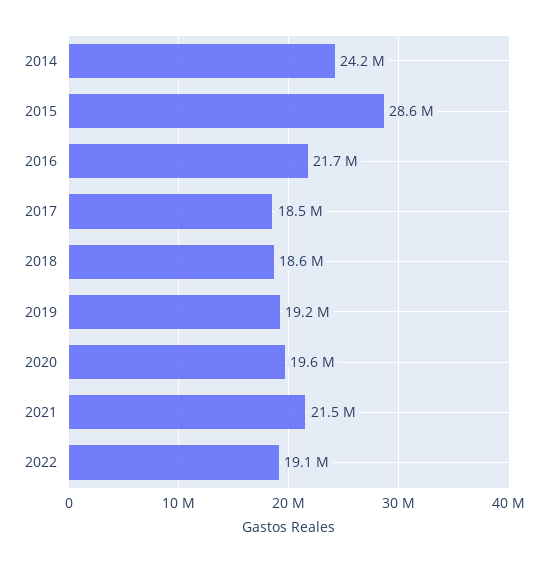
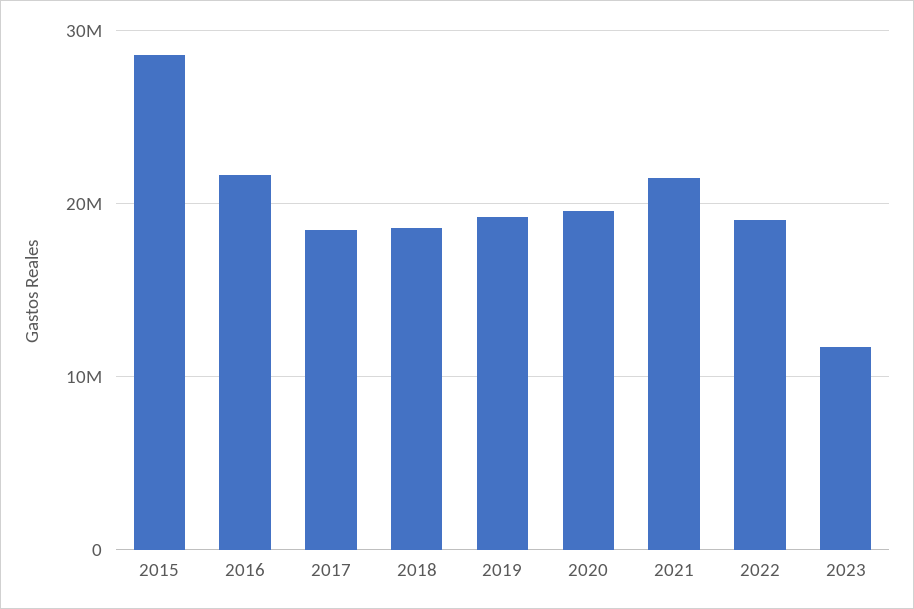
2014: 24200000 -> none
2023: none -> 12000000

